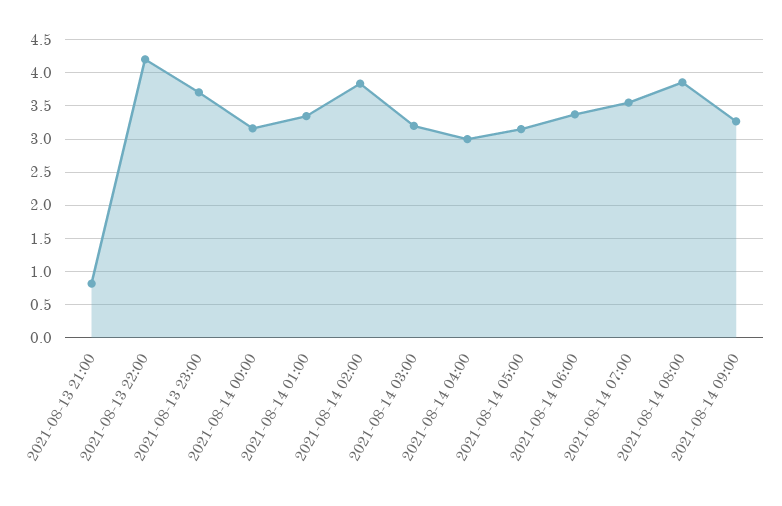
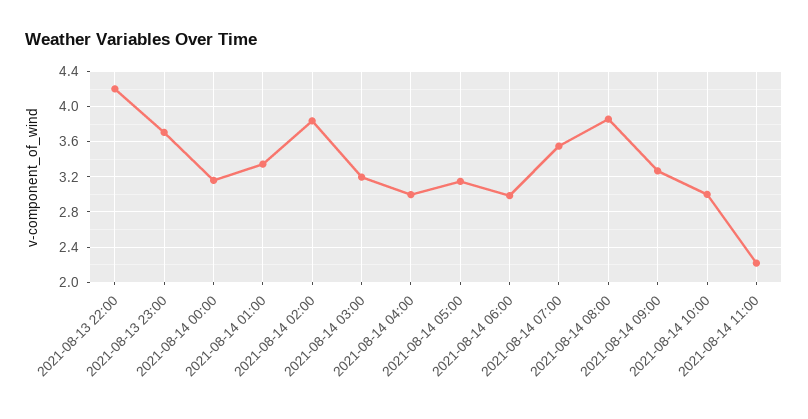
2021-08-13 21:00: 0.8 -> none
2021-08-14 06:00: 3.4 -> 3
2021-08-14 10:00: none -> 3
2021-08-14 11:00: none -> 2.2

